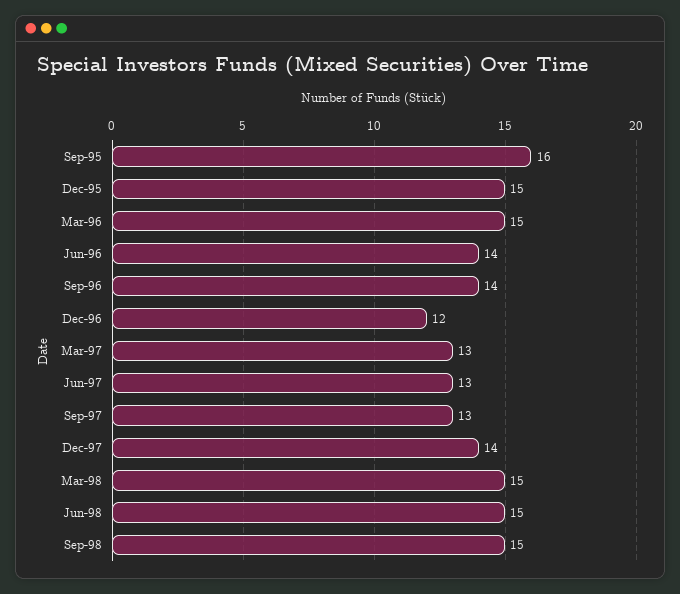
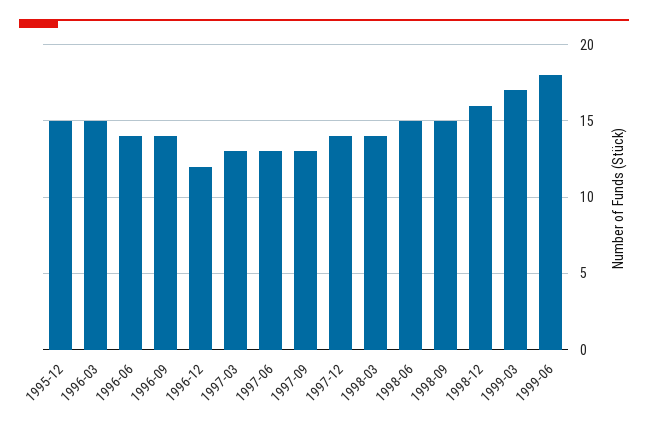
Sep-95: 16 -> none
Mar-98: 15 -> 14
1998-12: none -> 16
1999-03: none -> 17
1999-06: none -> 18

